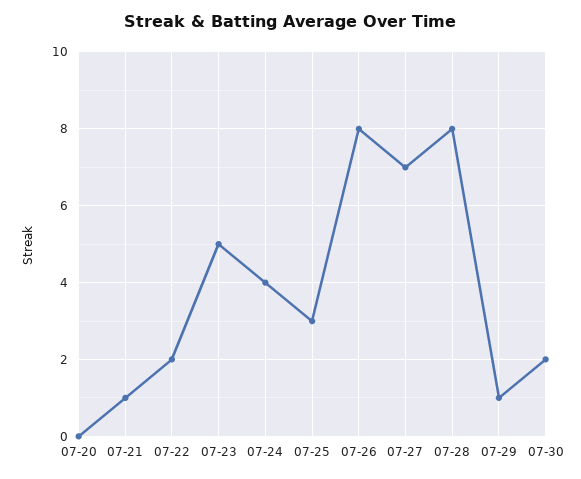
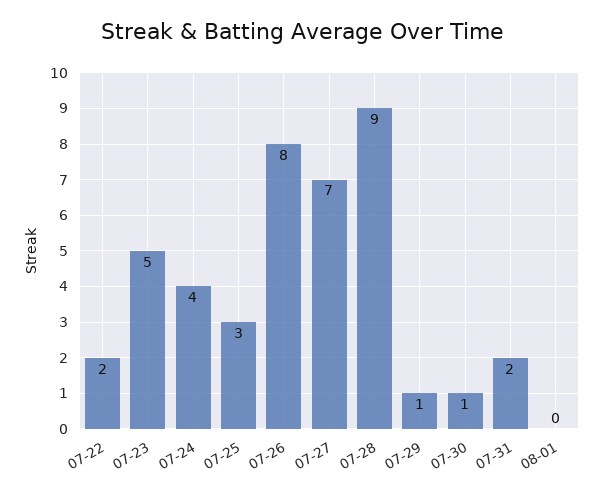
07-20: 0 -> none
07-21: 1 -> none
07-28: 8 -> 9
07-30: 2 -> 1
07-31: none -> 2
08-01: none -> 0

